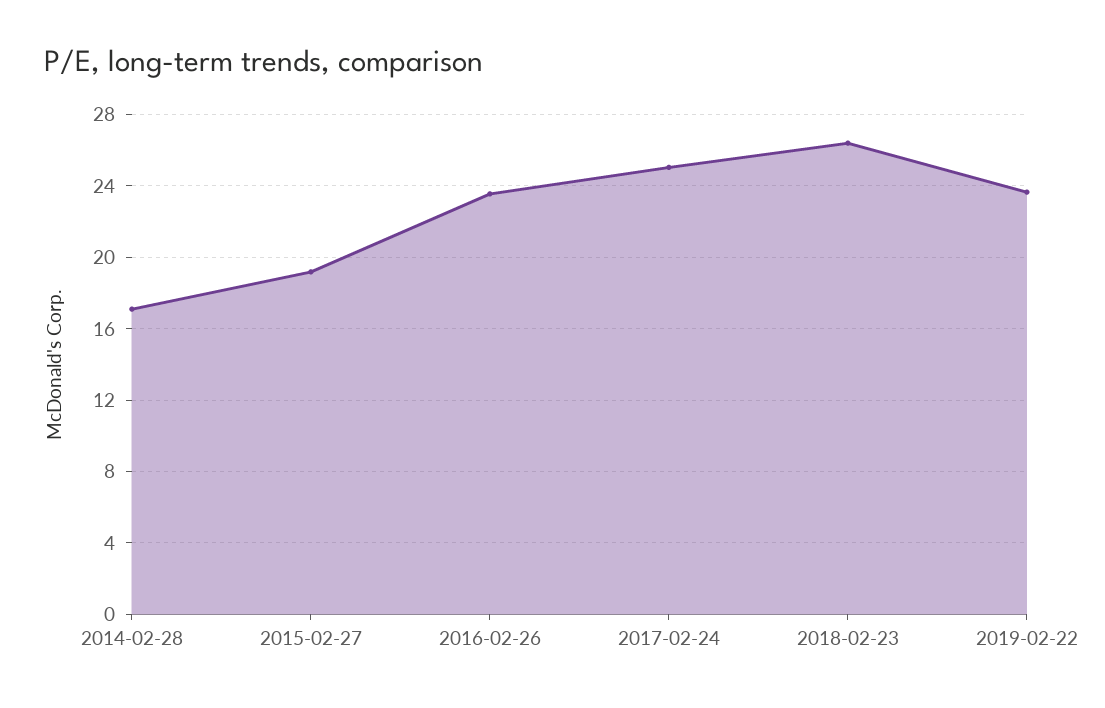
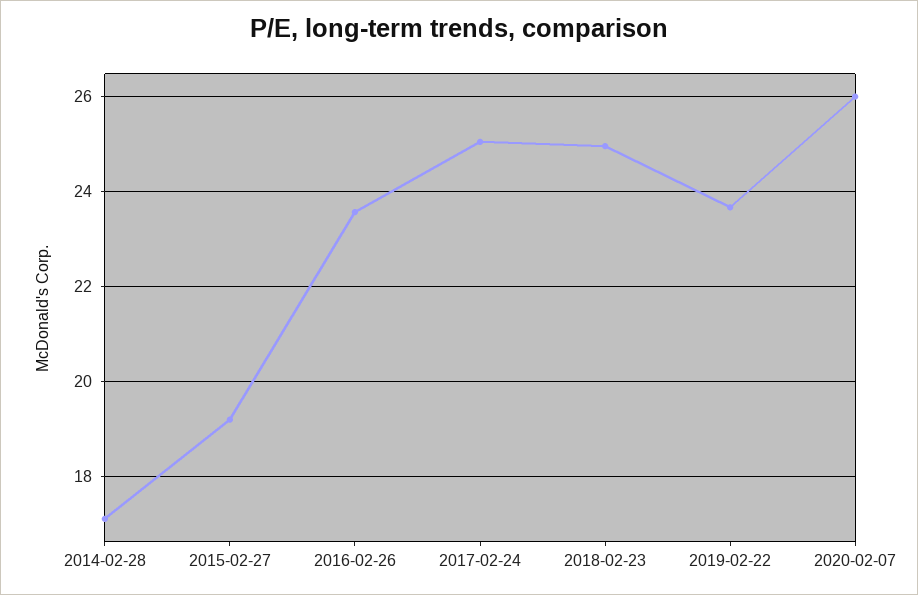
2018-02-23: 26.5 -> 25
2020-02-07: none -> 26

